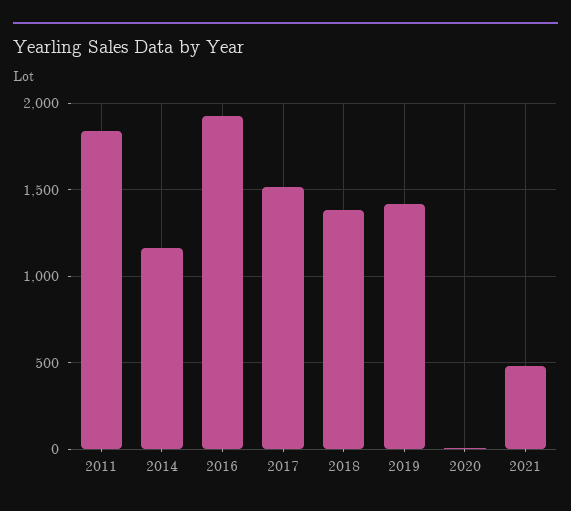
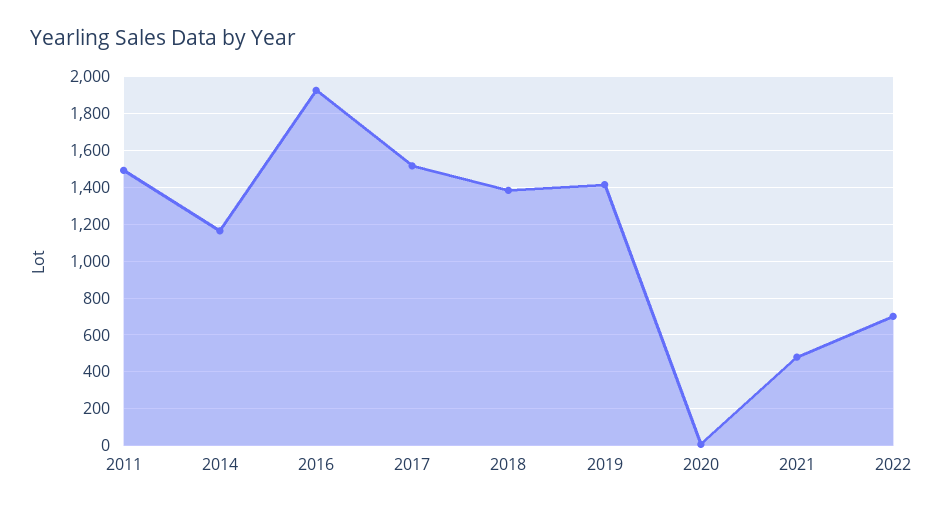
2011: 1850 -> 1500
2022: none -> 700

